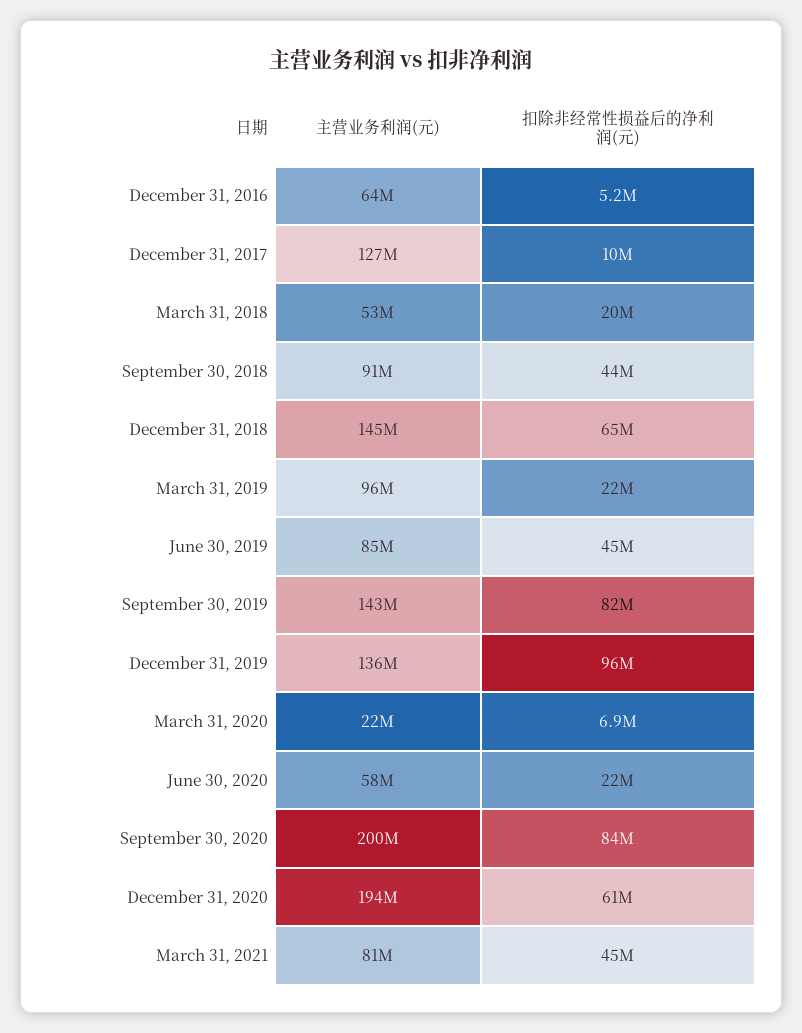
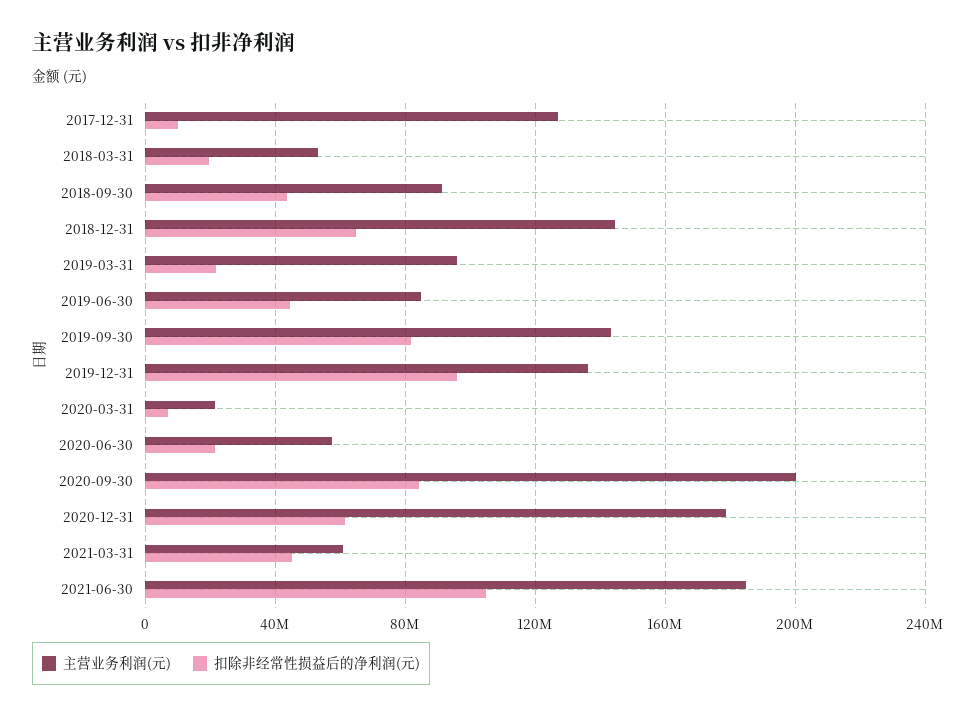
主营业务利润(元), December 31, 2016: 64000000 -> none
扣除非经常性损益后的净利润(元), December 31, 2016: 5200000 -> none
主营业务利润(元), December 31, 2020: 194000000 -> 180000000
主营业务利润(元), March 31, 2021: 81000000 -> 60000000
主营业务利润(元), 2021-06-30: none -> 185000000
扣除非经常性损益后的净利润(元), 2021-06-30: none -> 105000000

